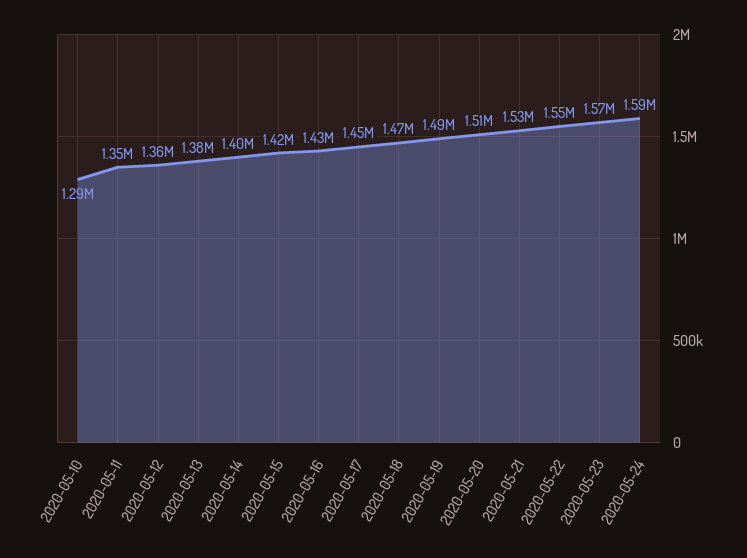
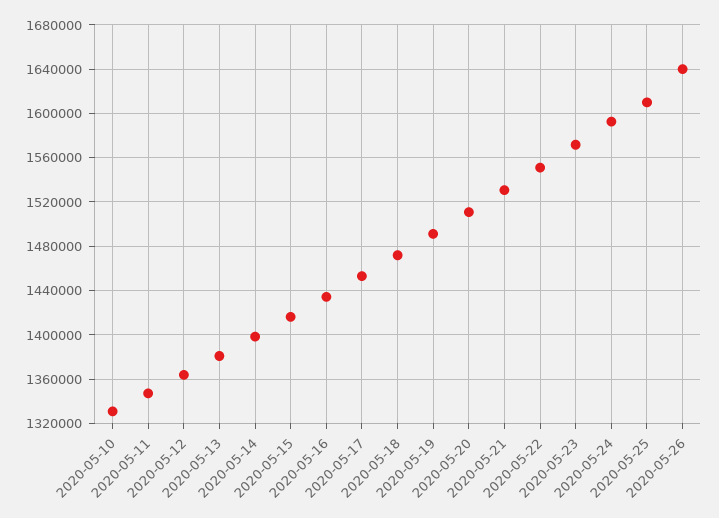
2020-05-10: 1290000 -> 1330000
2020-05-25: none -> 1610000
2020-05-26: none -> 1640000

